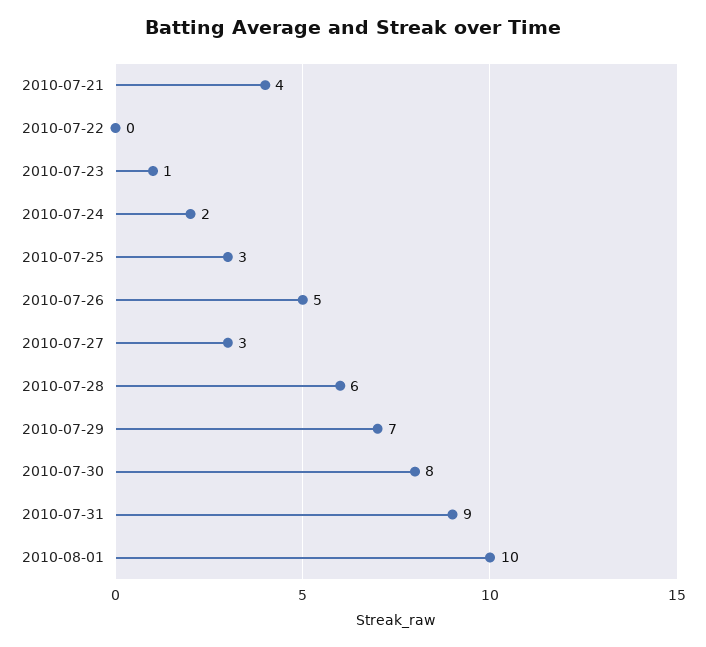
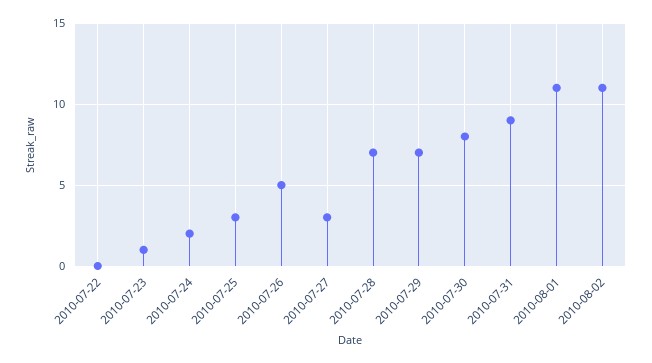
2010-07-21: 4 -> none
2010-07-28: 6 -> 7
2010-08-01: 10 -> 11
2010-08-02: none -> 11

